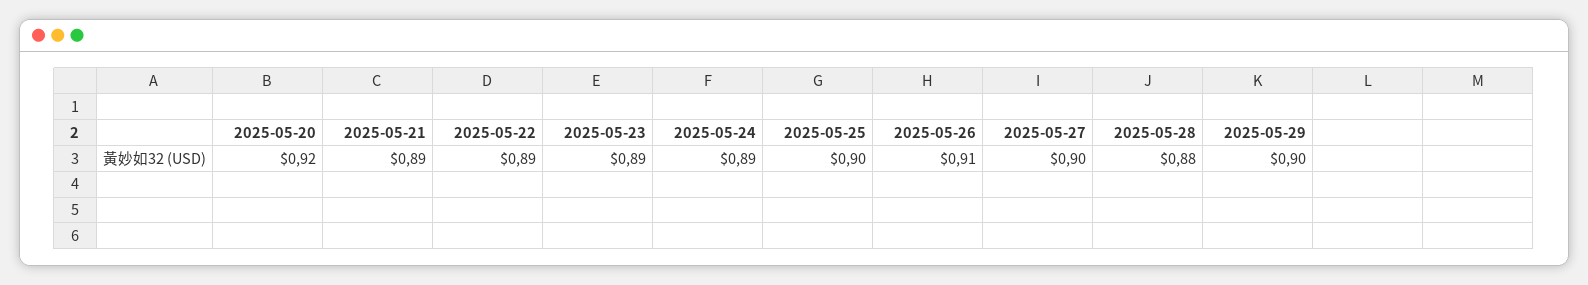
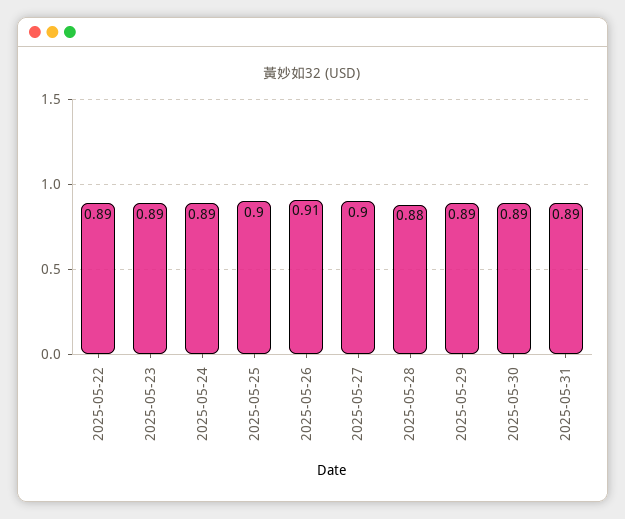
2025-05-20: 0.92 -> none
2025-05-21: 0.89 -> none
2025-05-29: 0.9 -> 0.89
2025-05-30: none -> 0.89
2025-05-31: none -> 0.89

